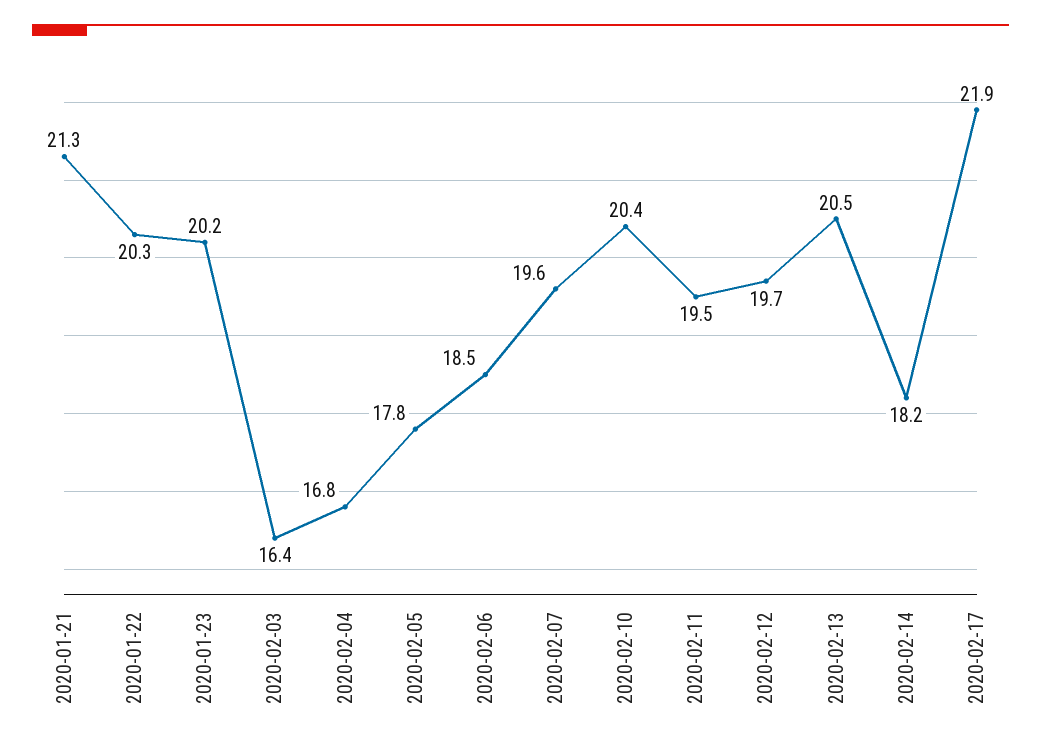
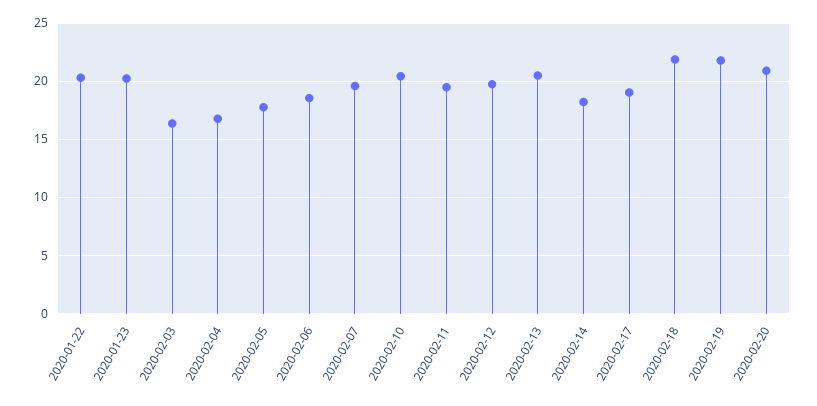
2020-01-21: 21.3 -> none
2020-02-17: 21.9 -> 19
2020-02-18: none -> 22
2020-02-19: none -> 22
2020-02-20: none -> 21

